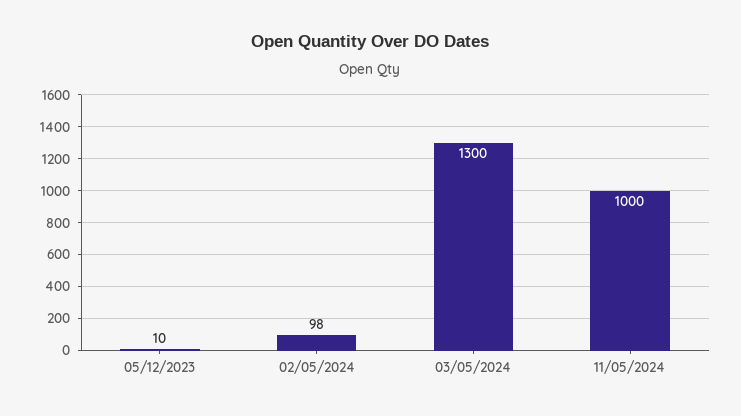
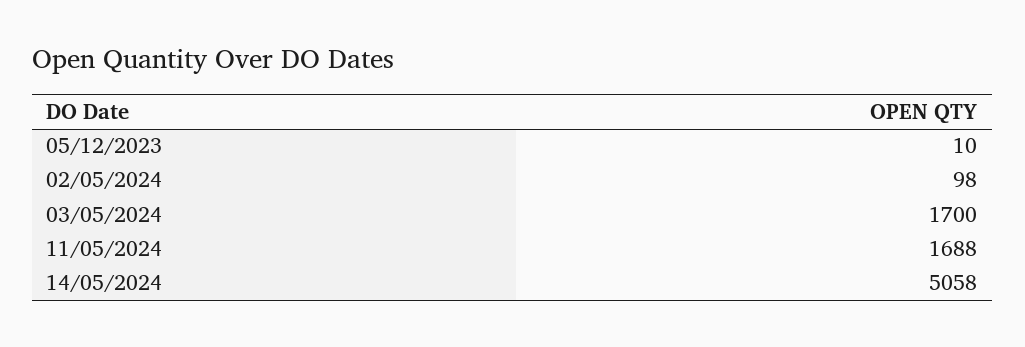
03/05/2024: 1300 -> 1700
11/05/2024: 1000 -> 1688
14/05/2024: none -> 5058

